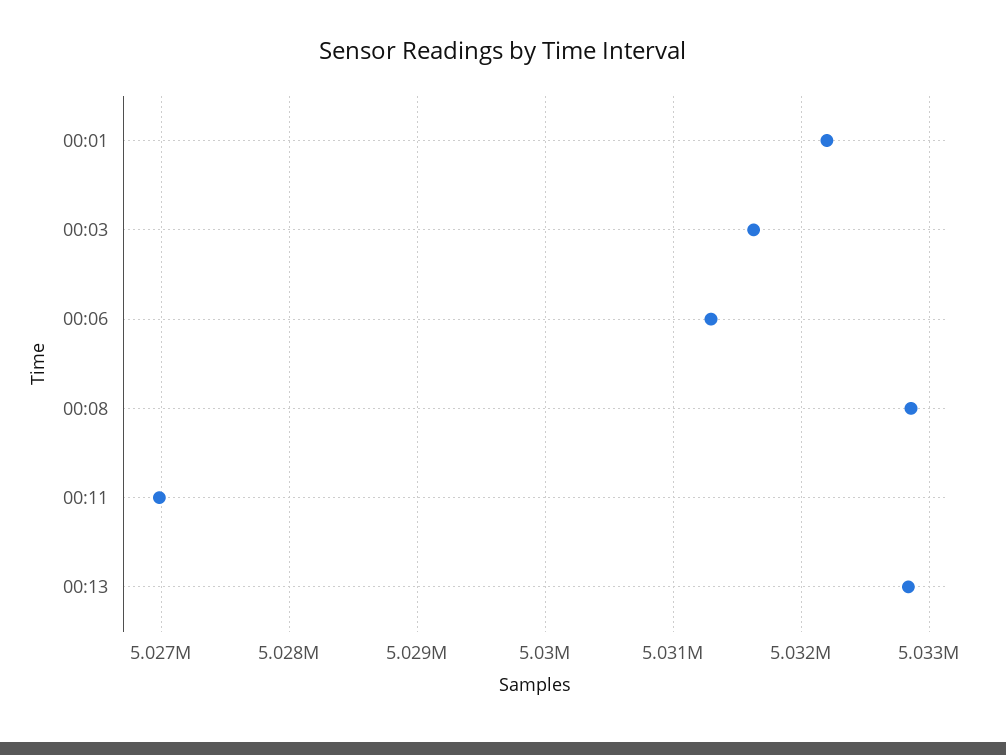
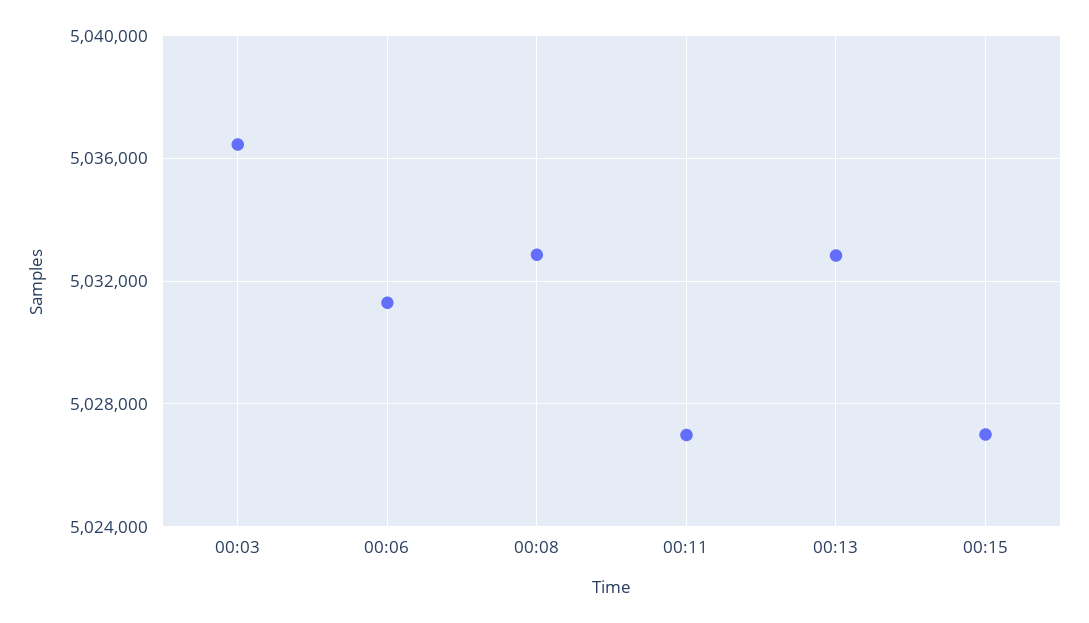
00:01: 5032200 -> none
00:03: 5031600 -> 5036500
00:15: none -> 5027000

